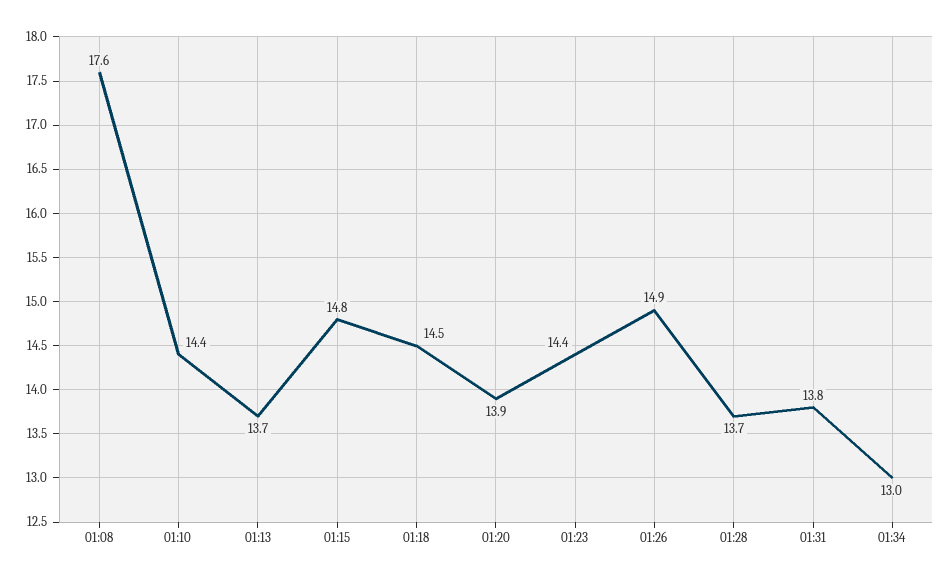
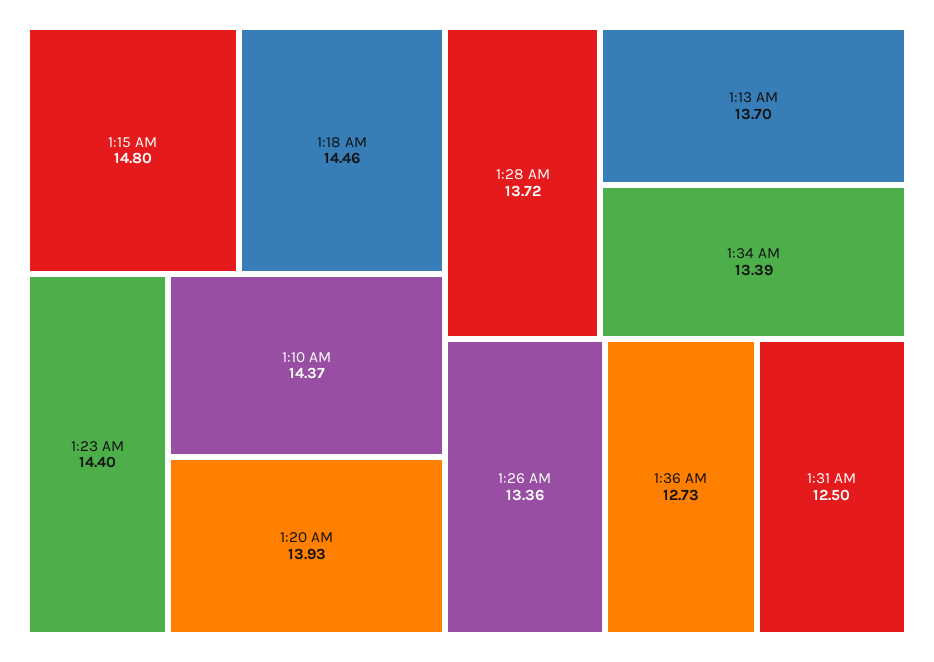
01:08: 17.6 -> none
01:26: 14.9 -> 13.36
01:31: 13.8 -> 12.5
01:34: 13 -> 13.39
1:36 AM: none -> 12.73

